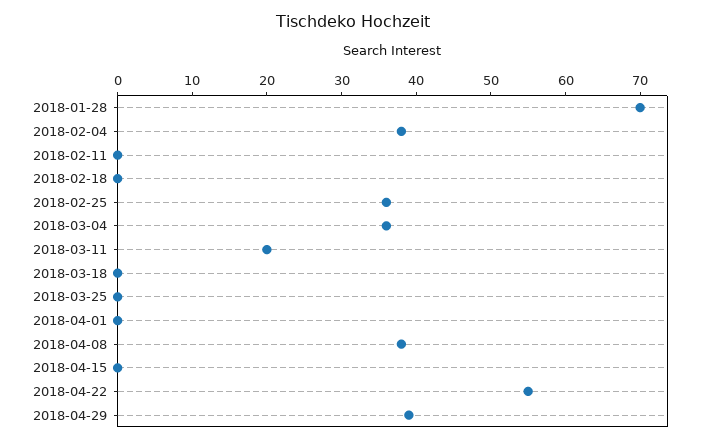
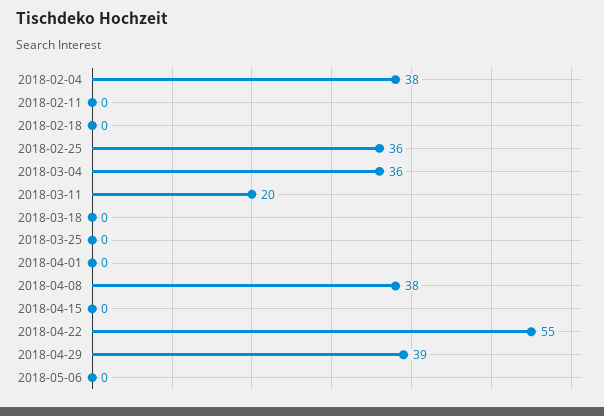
2018-01-28: 70 -> none
2018-05-06: none -> 0

